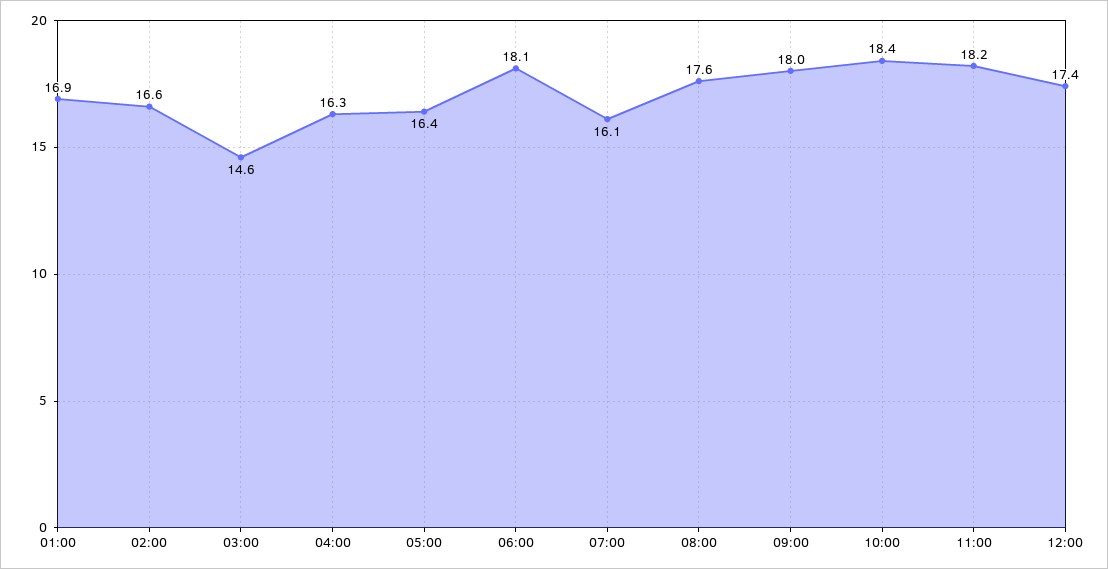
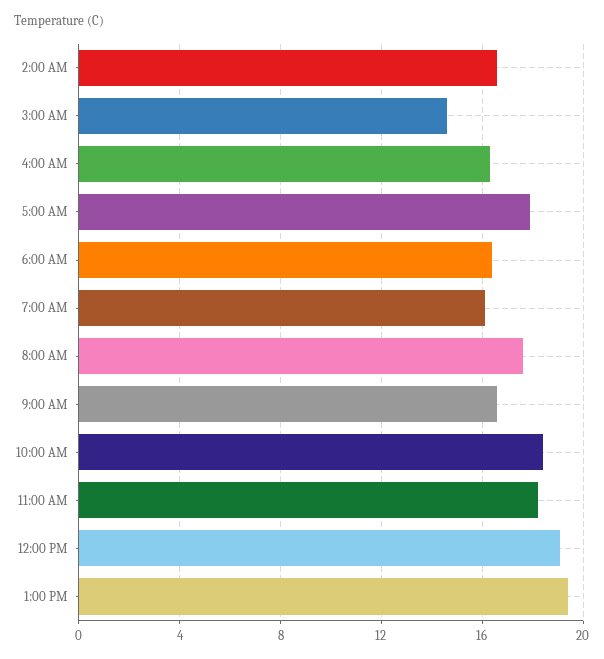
01:00: 16.9 -> none
05:00: 16.4 -> 18
06:00: 18.1 -> 16.5
09:00: 18 -> 16.5
12:00: 17.4 -> 19
1:00 PM: none -> 19.5

